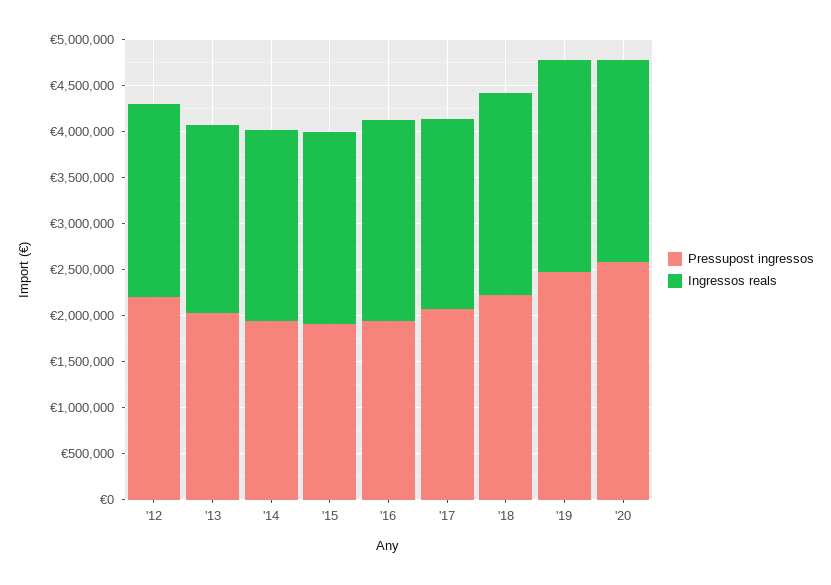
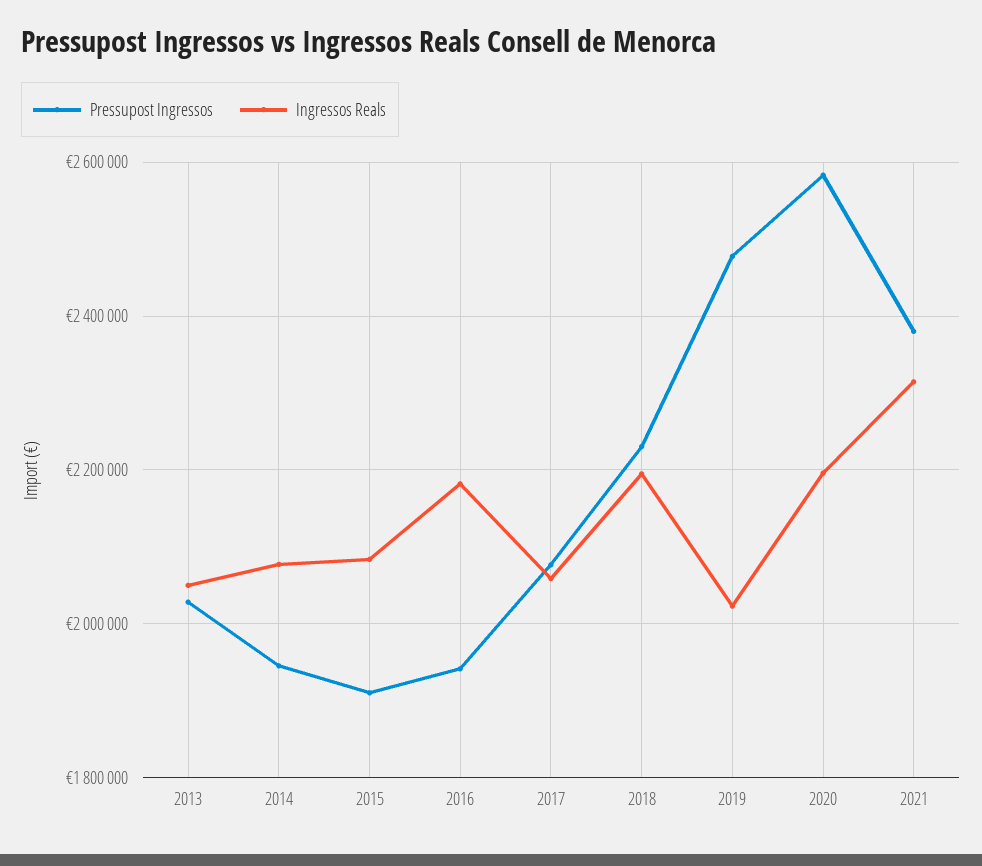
Pressupost ingressos, '12: 2200000 -> none
Ingressos reals, '12: 2100000 -> none
Ingressos reals, '19: 2300000 -> 2020000
Pressupost ingressos, 2021: none -> 2380000
Ingressos reals, 2021: none -> 2320000

